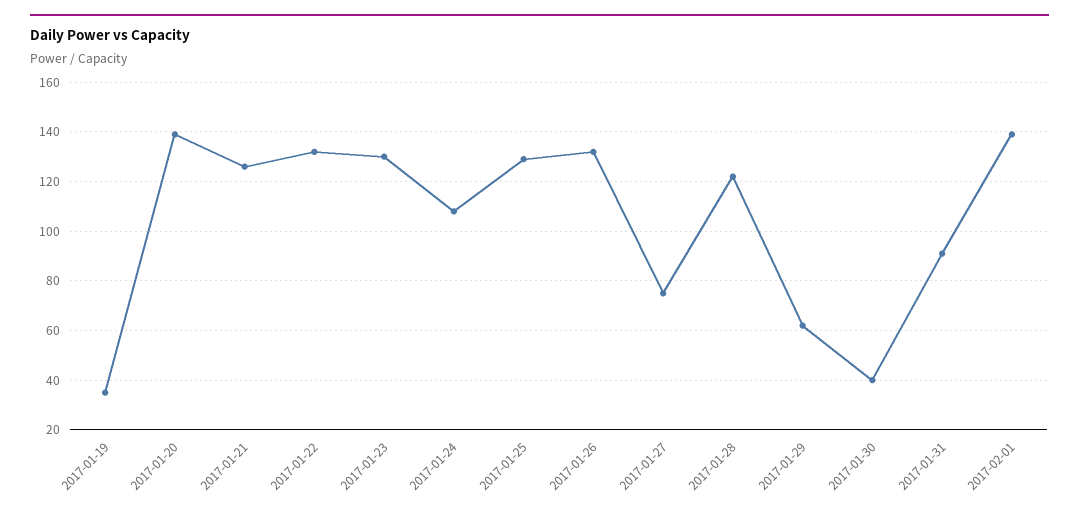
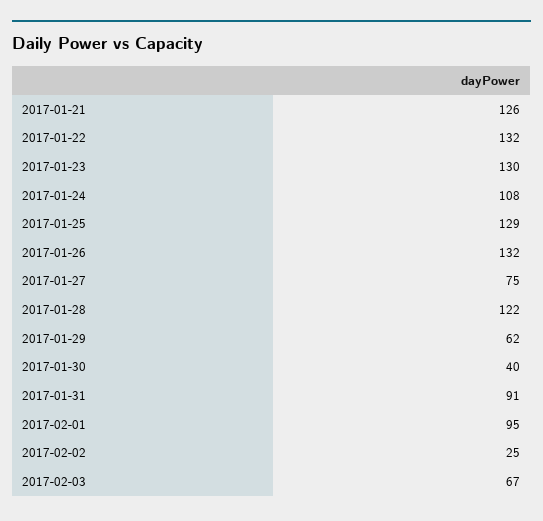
2017-01-19: 35 -> none
2017-01-20: 140 -> none
2017-02-01: 140 -> 95
2017-02-02: none -> 25
2017-02-03: none -> 67

